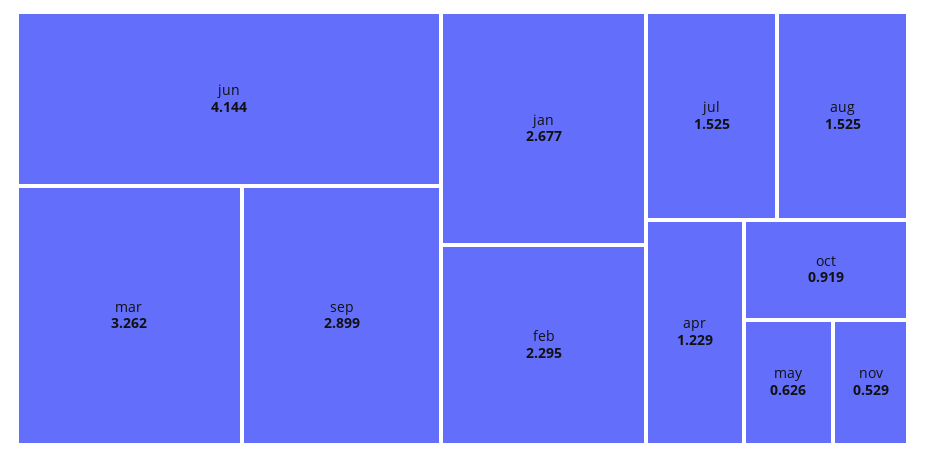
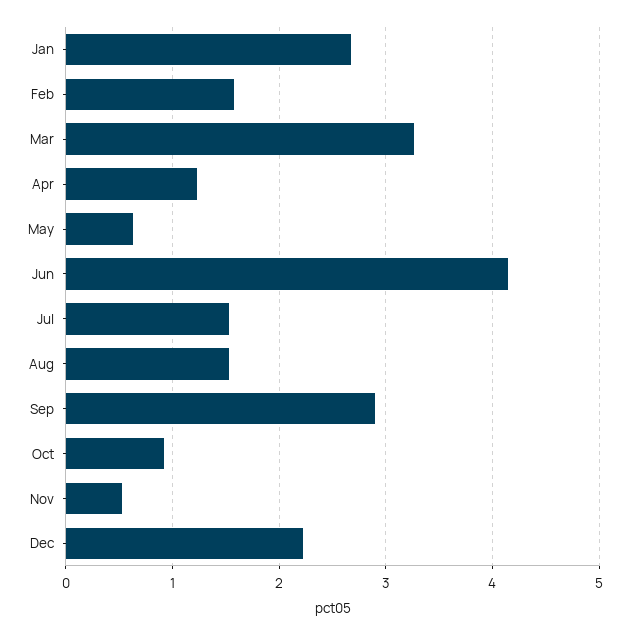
feb: 2.295 -> 1.6
Dec: none -> 2.2

